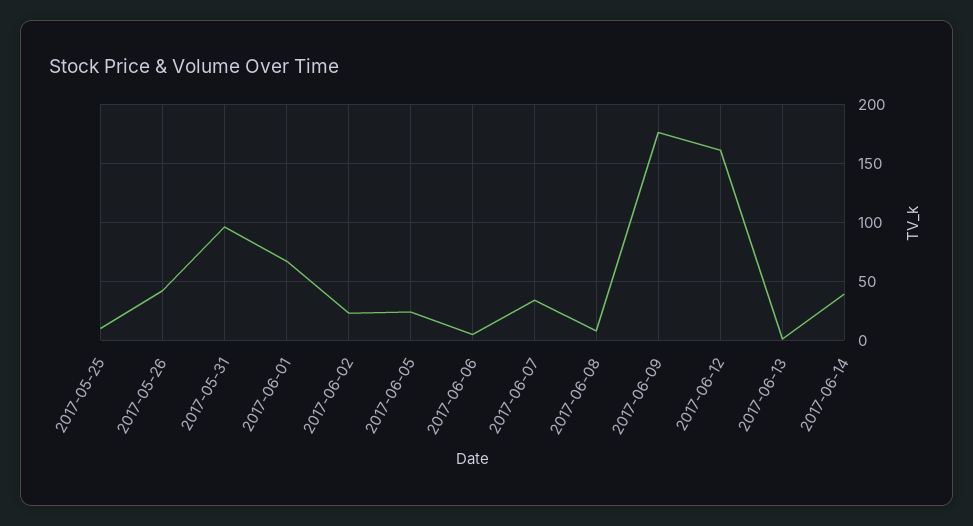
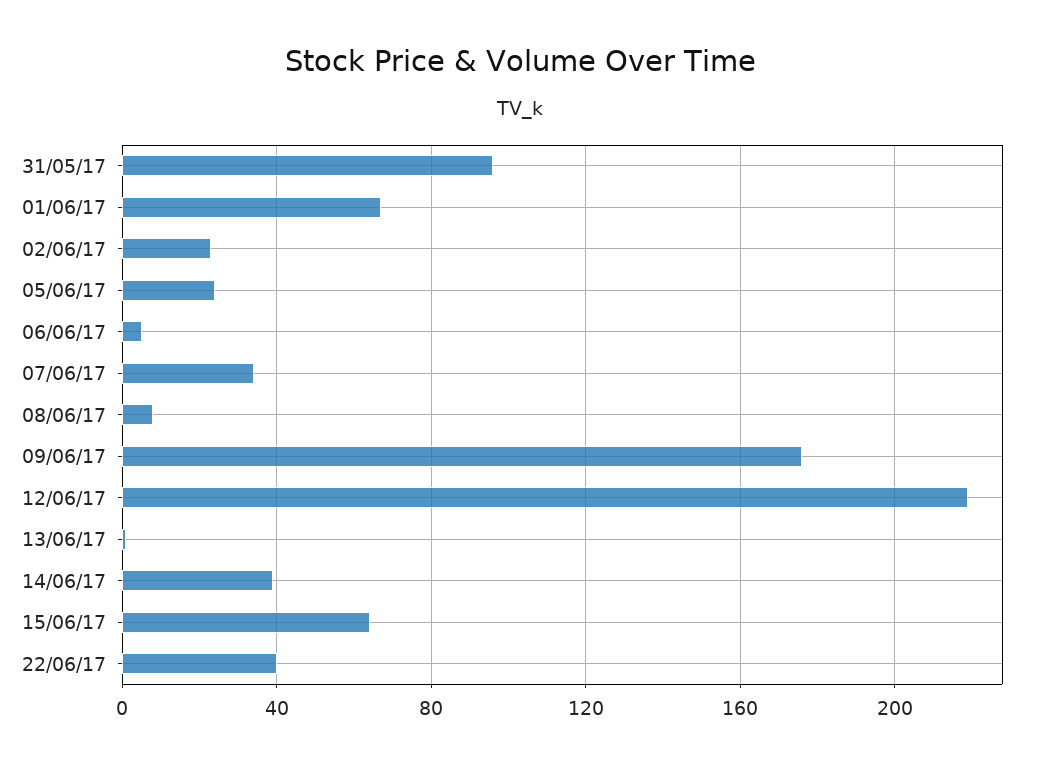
2017-05-25: 10 -> none
2017-05-26: 40 -> none
2017-06-12: 160 -> 220
15/06/17: none -> 65
22/06/17: none -> 40

